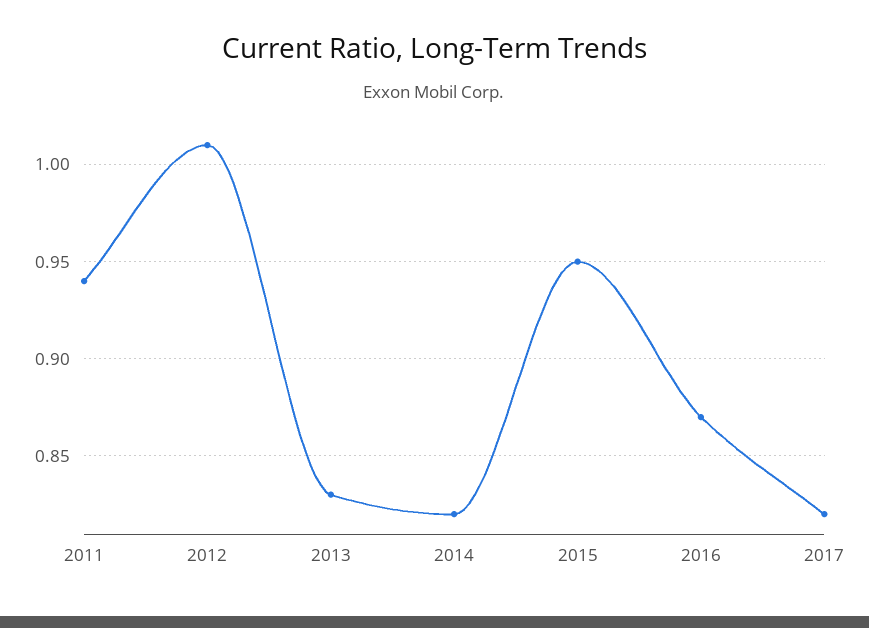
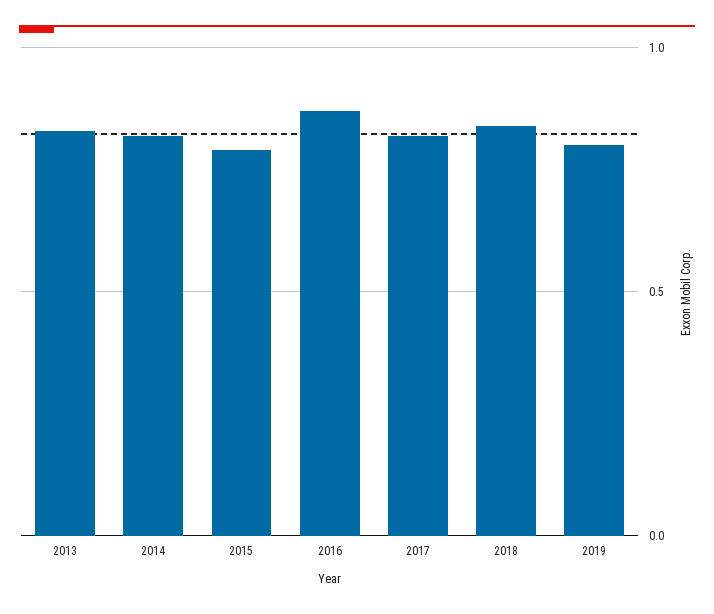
2011: 0.94 -> none
2012: 1.01 -> none
2015: 0.95 -> 0.8
2018: none -> 0.85
2019: none -> 0.8

